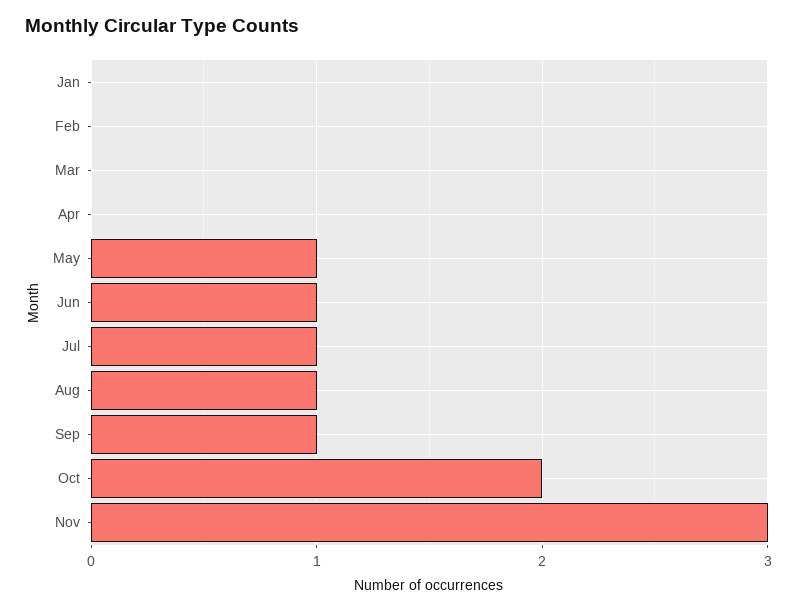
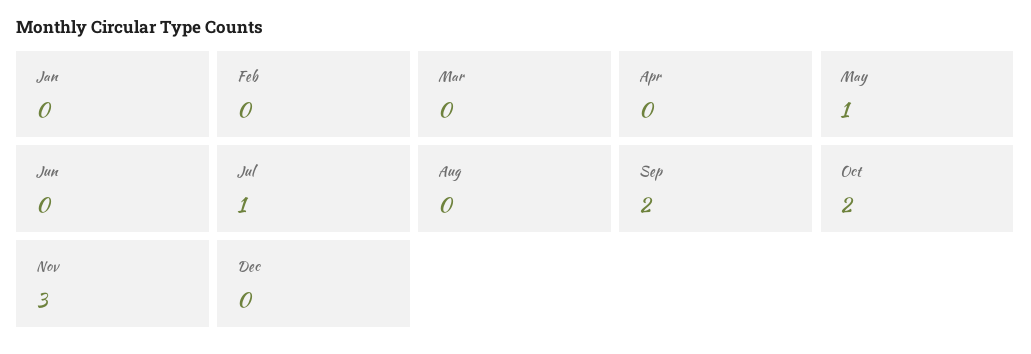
Jun: 1 -> 0
Aug: 1 -> 0
Sep: 1 -> 2
Dec: none -> 0

